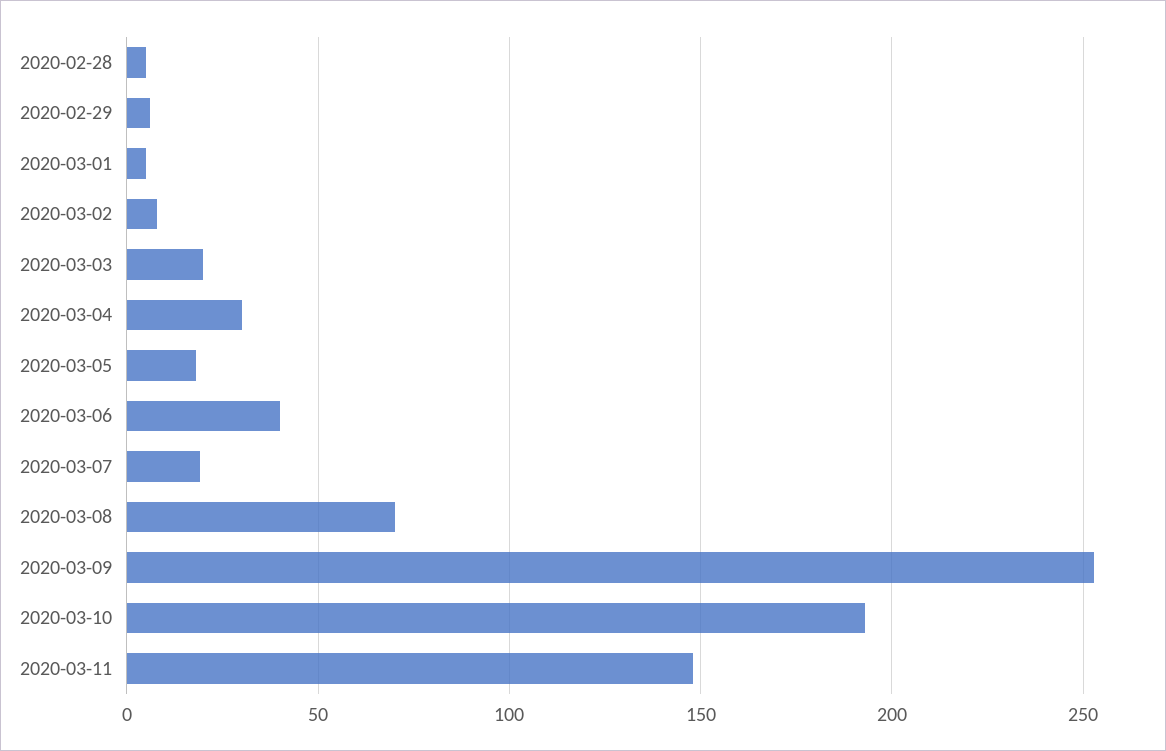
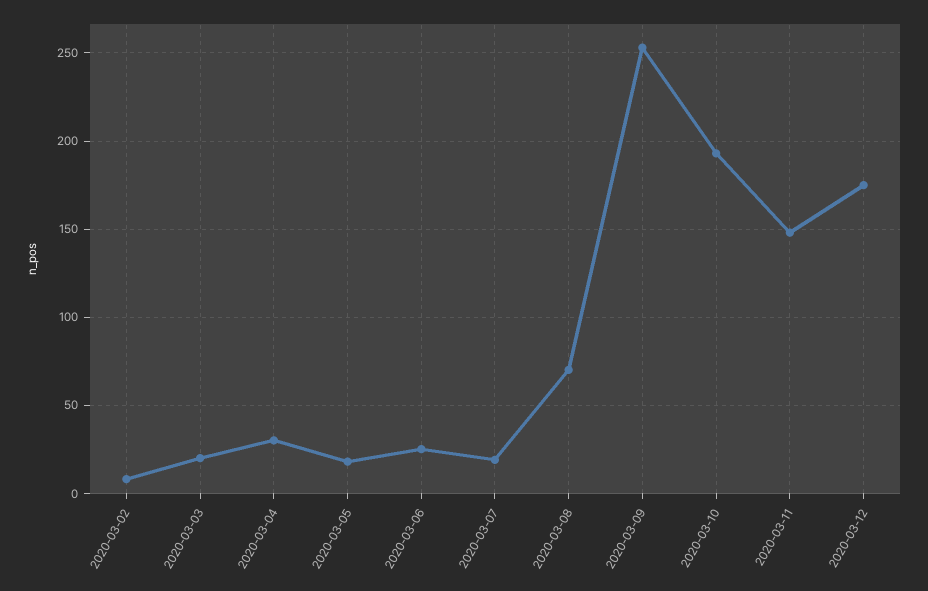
2020-02-28: 5 -> none
2020-02-29: 5 -> none
2020-03-01: 5 -> none
2020-03-06: 40 -> 25
2020-03-12: none -> 175

